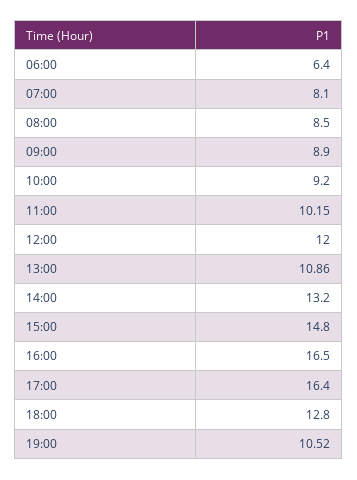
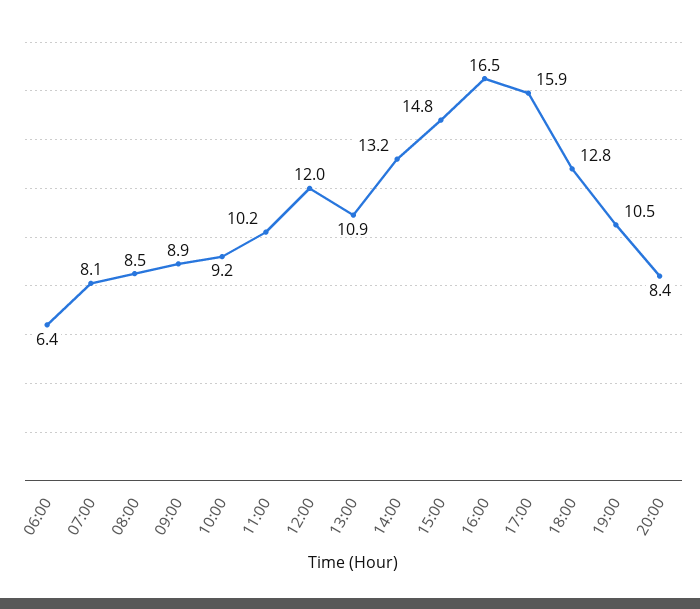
17:00: 16.4 -> 15.9
20:00: none -> 8.4

